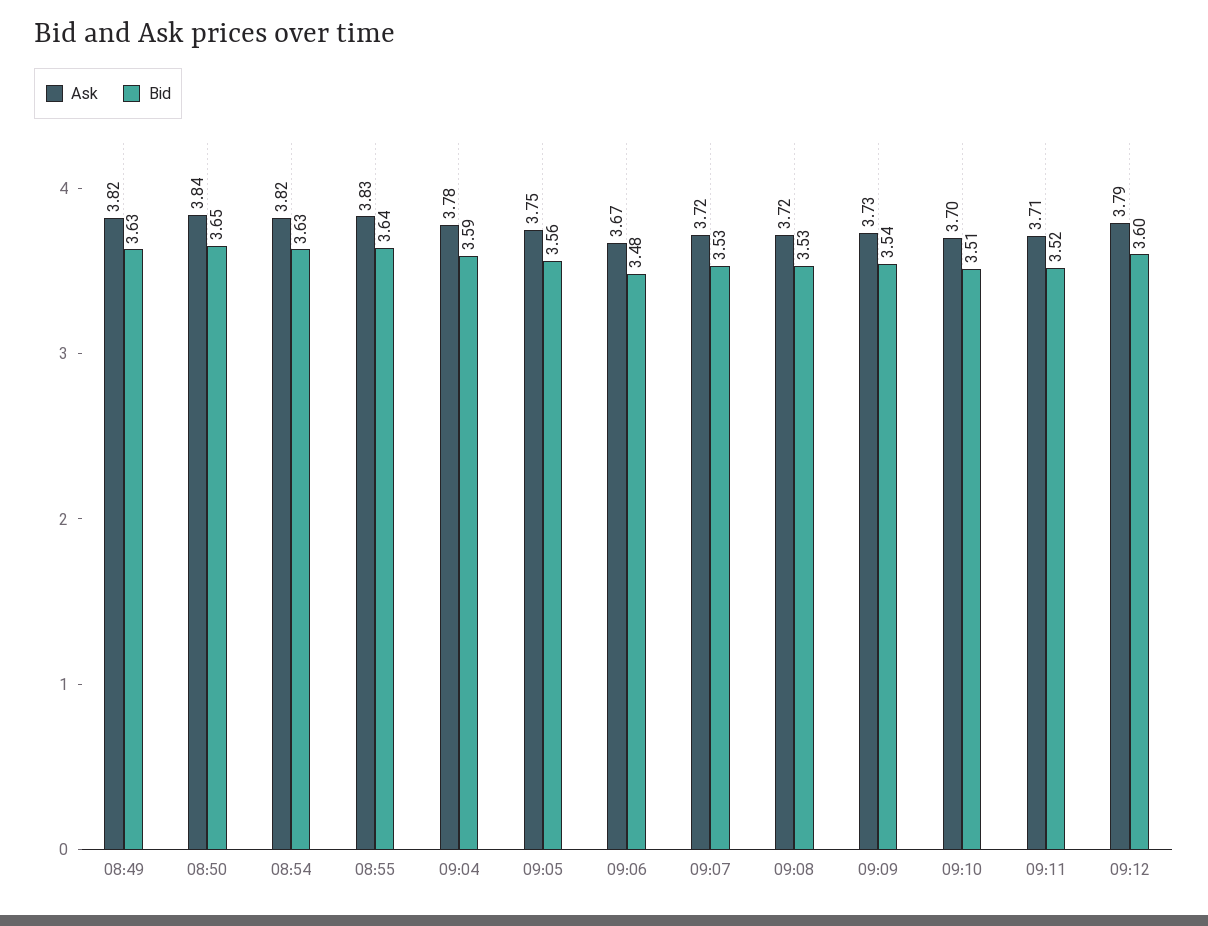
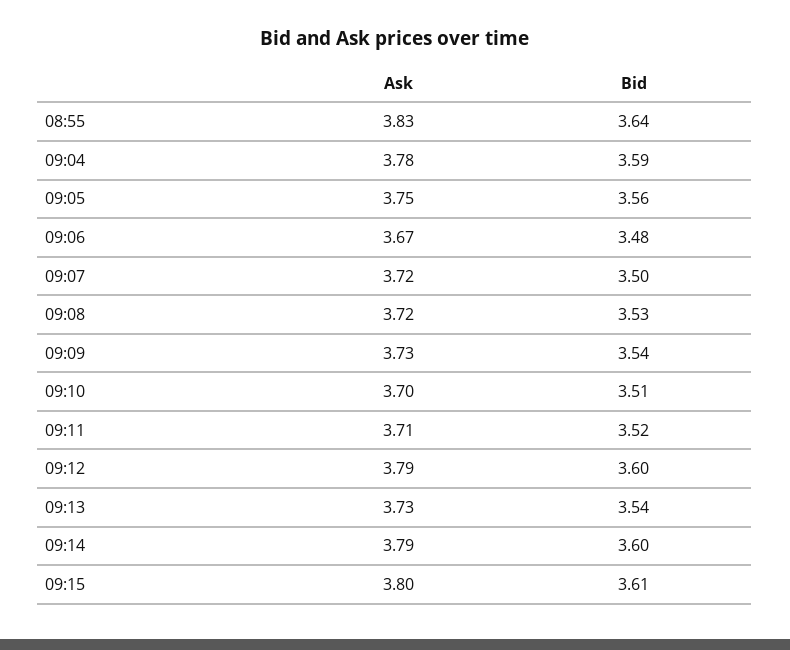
Ask, 08:49: 3.82 -> none
Bid, 08:49: 3.63 -> none
Ask, 08:50: 3.84 -> none
Bid, 08:50: 3.65 -> none
Ask, 08:54: 3.82 -> none
Bid, 08:54: 3.63 -> none
Bid, 09:07: 3.53 -> 3.5
Ask, 09:13: none -> 3.73
Bid, 09:13: none -> 3.54
Ask, 09:14: none -> 3.79
Bid, 09:14: none -> 3.6
Ask, 09:15: none -> 3.8
Bid, 09:15: none -> 3.61

